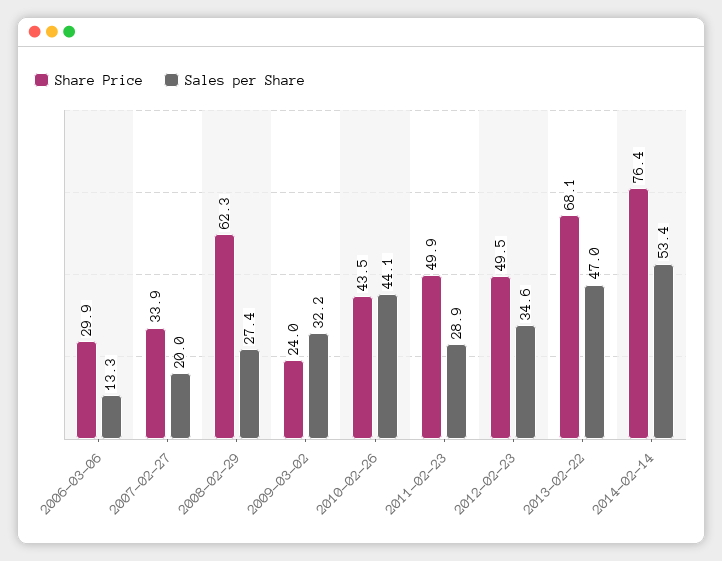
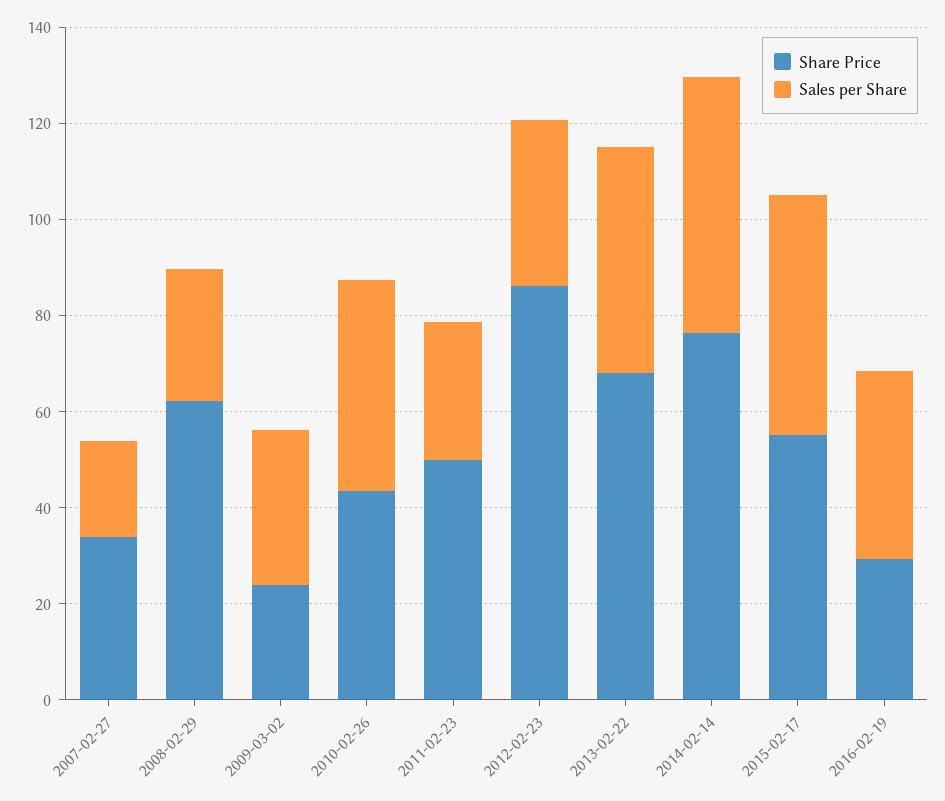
Share Price, 2006-03-06: 29.9 -> none
Sales per Share, 2006-03-06: 13.3 -> none
Share Price, 2012-02-23: 49.5 -> 85
Share Price, 2015-02-17: none -> 55
Sales per Share, 2015-02-17: none -> 50
Share Price, 2016-02-19: none -> 30
Sales per Share, 2016-02-19: none -> 40

